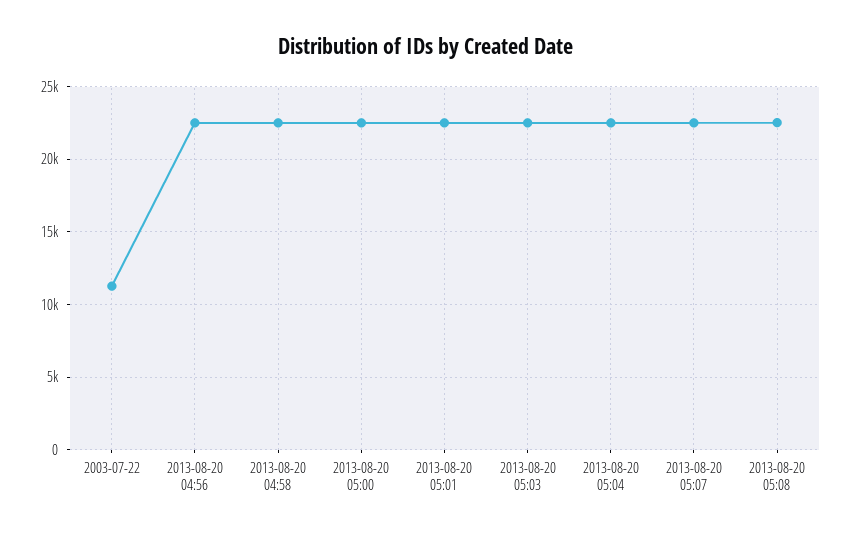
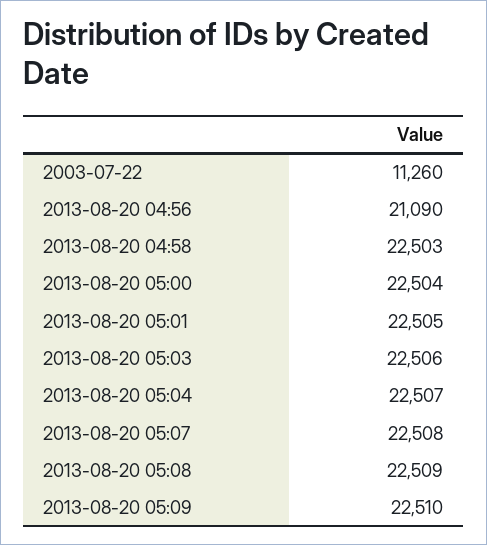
2013-08-20 04:56: 22500 -> 21090
2013-08-20 05:09: none -> 22510

